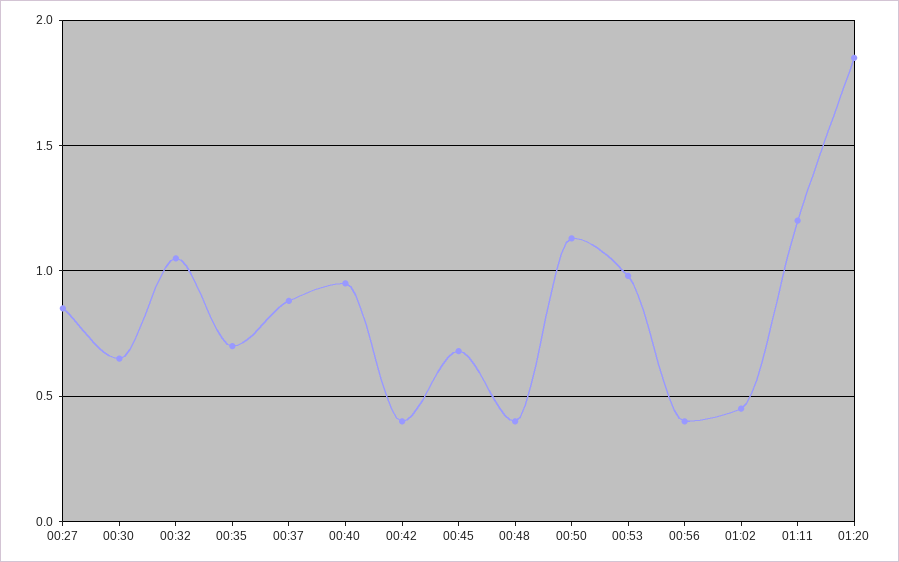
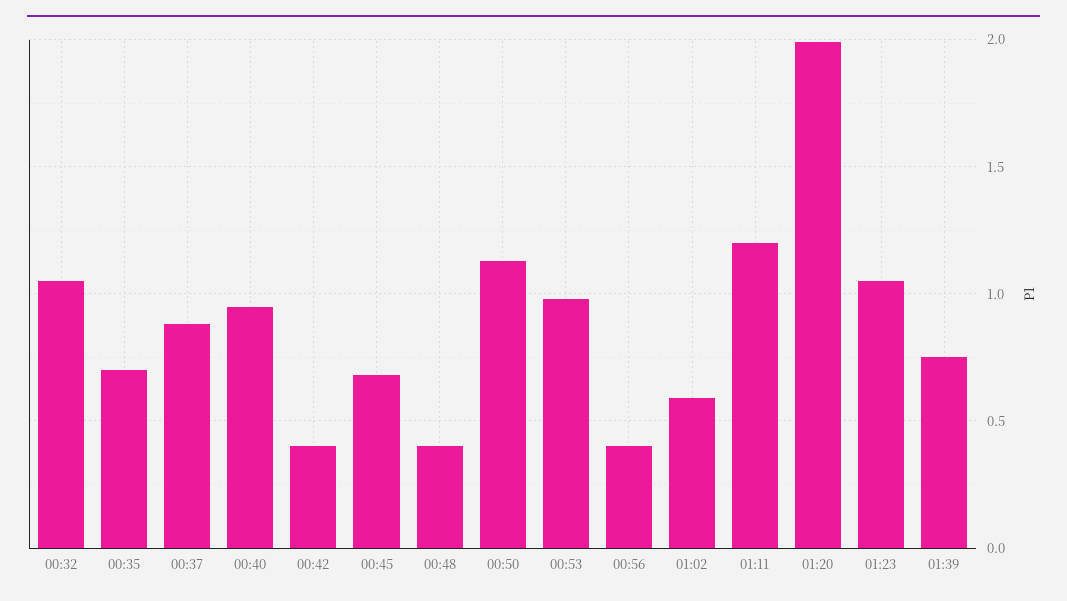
00:27: 0.85 -> none
00:30: 0.65 -> none
01:02: 0.45 -> 0.6
01:20: 1.85 -> 2
01:23: none -> 1.05
01:39: none -> 0.75

